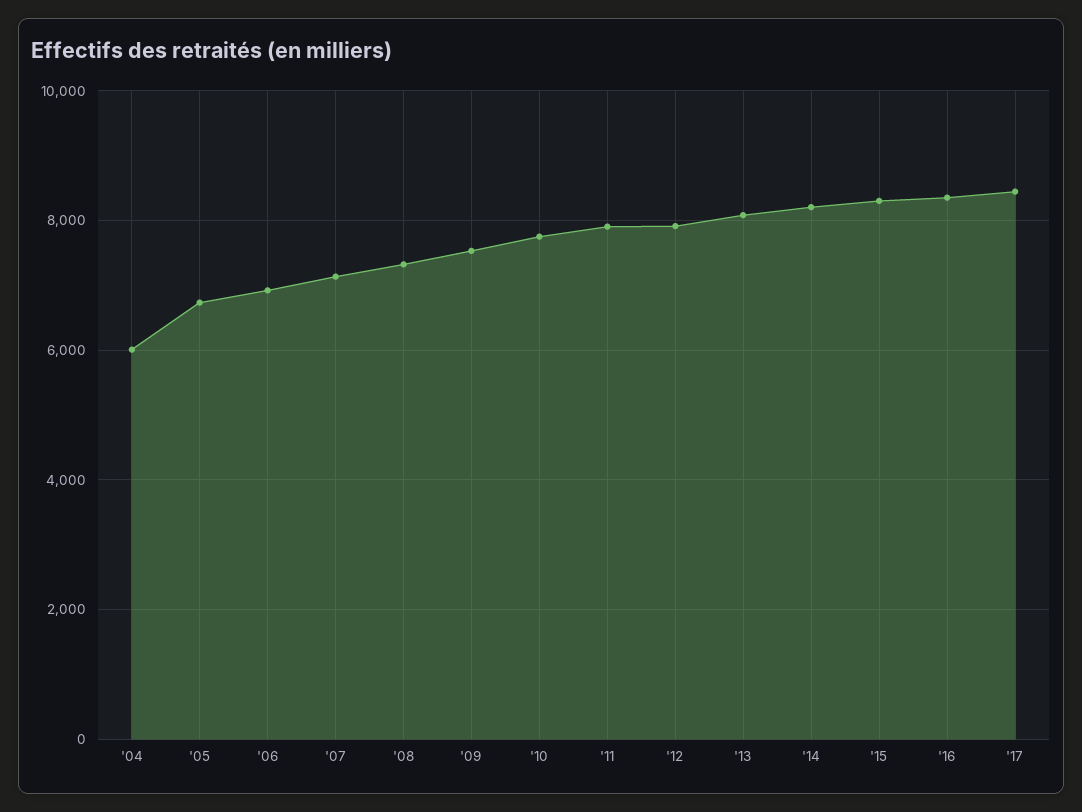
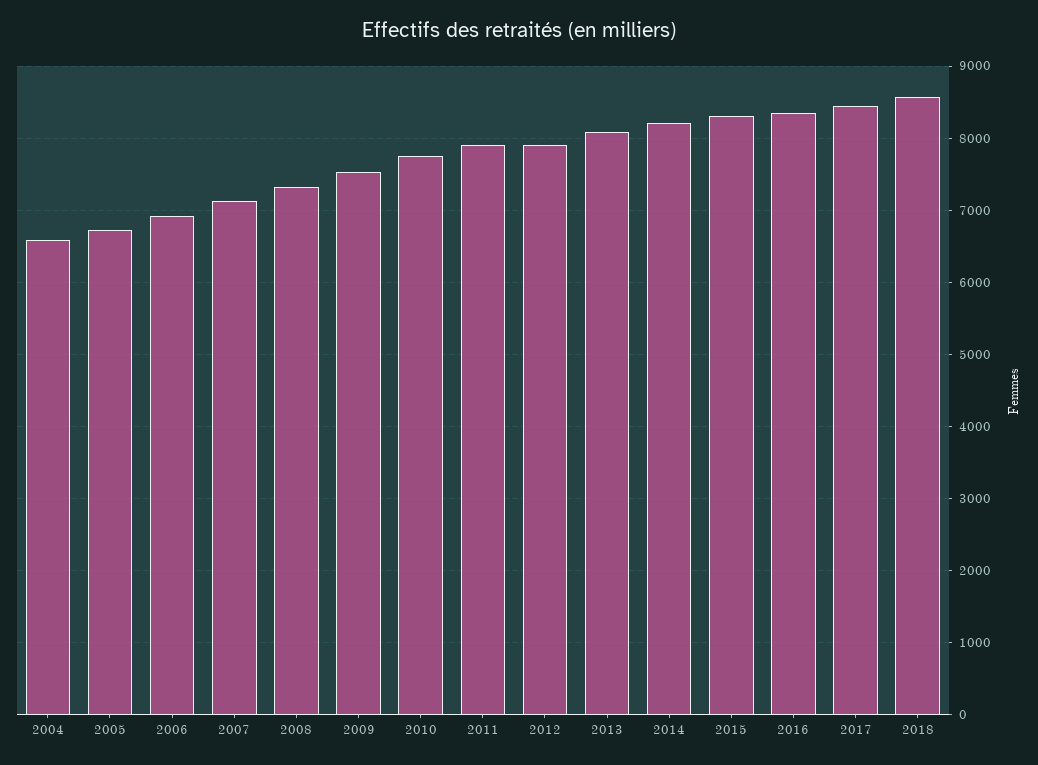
'04: 6000 -> 6600
2018: none -> 8600

